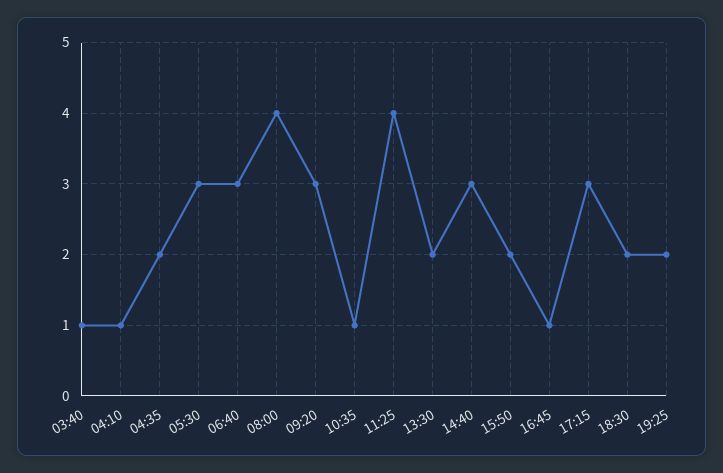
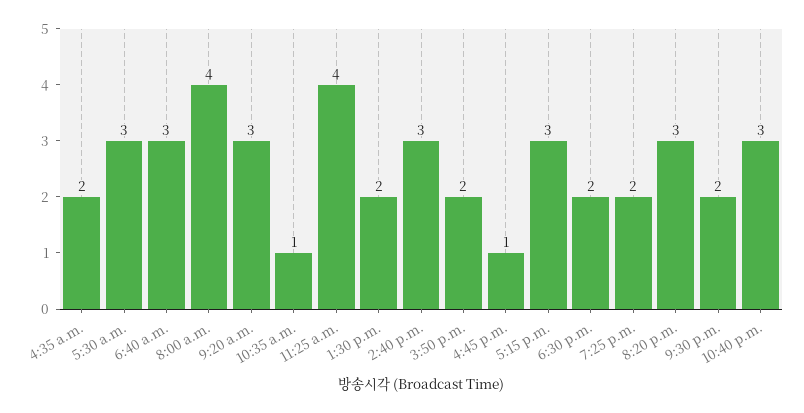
03:40: 1 -> none
04:10: 1 -> none
8:20 p.m.: none -> 3
9:30 p.m.: none -> 2
10:40 p.m.: none -> 3

